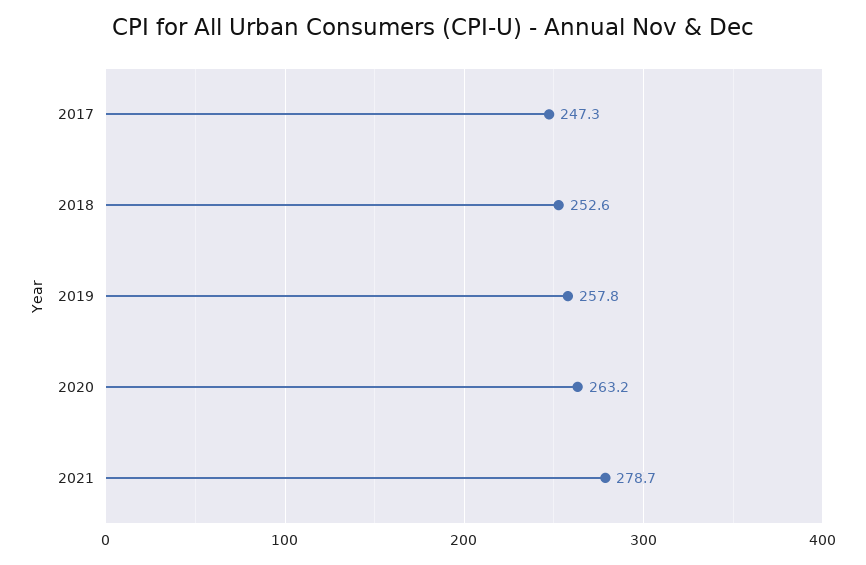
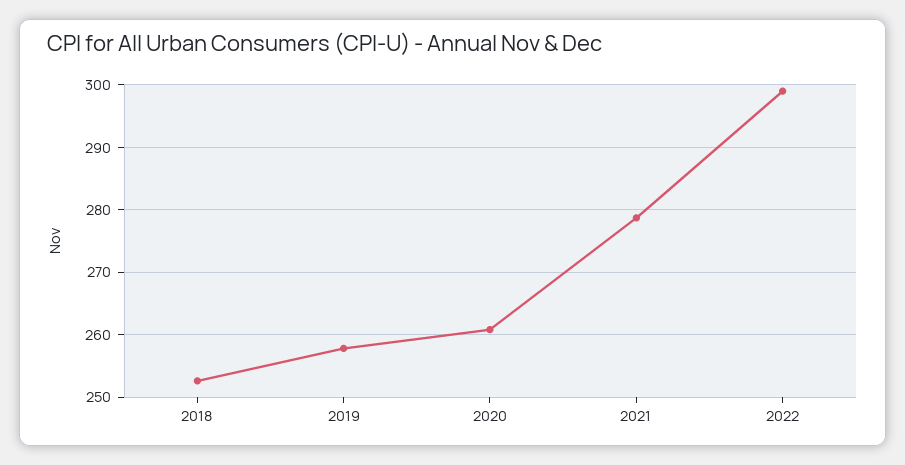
2017: 247.3 -> none
2020: 263.2 -> 261
2022: none -> 299

